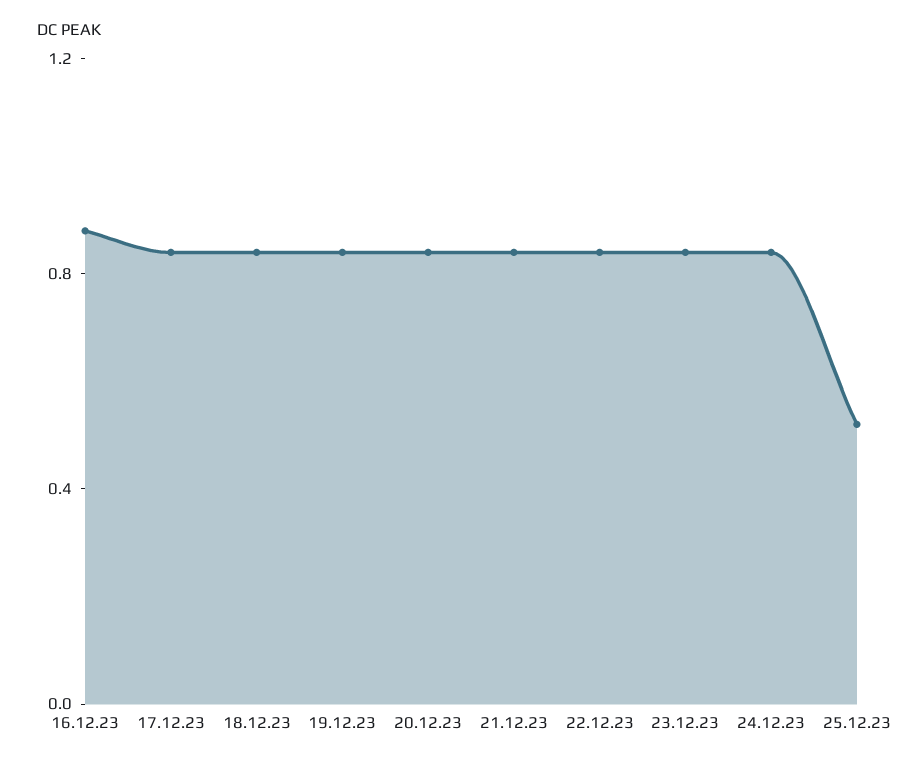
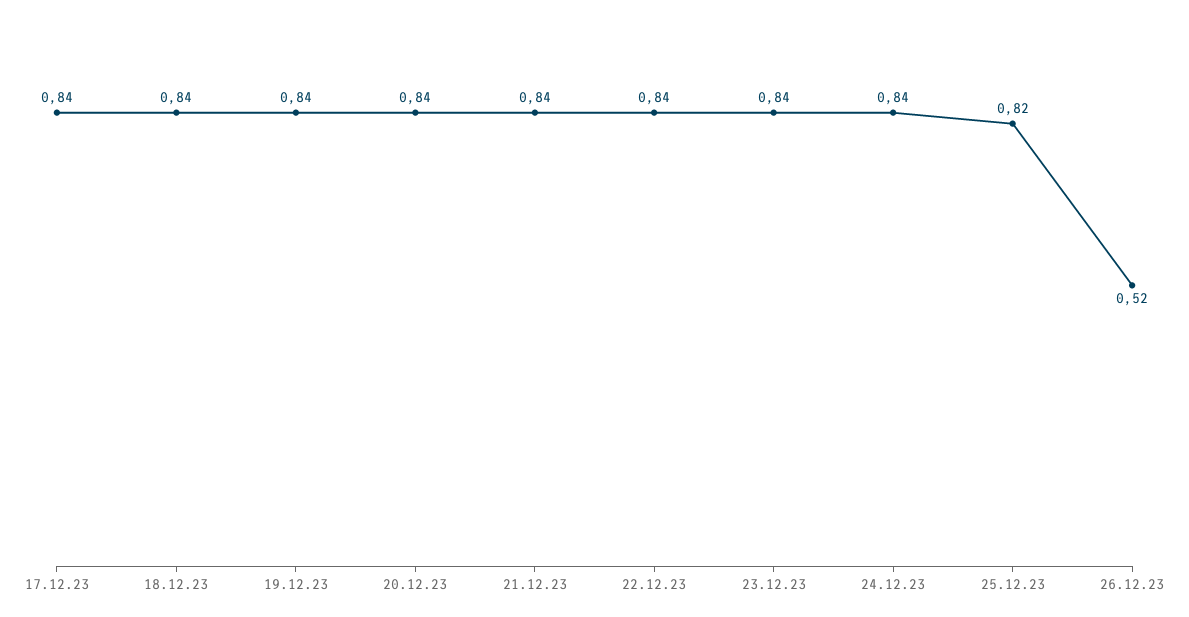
16.12.23: 0.9 -> none
25.12.23: 0.5 -> 0.82
26.12.23: none -> 0.52

